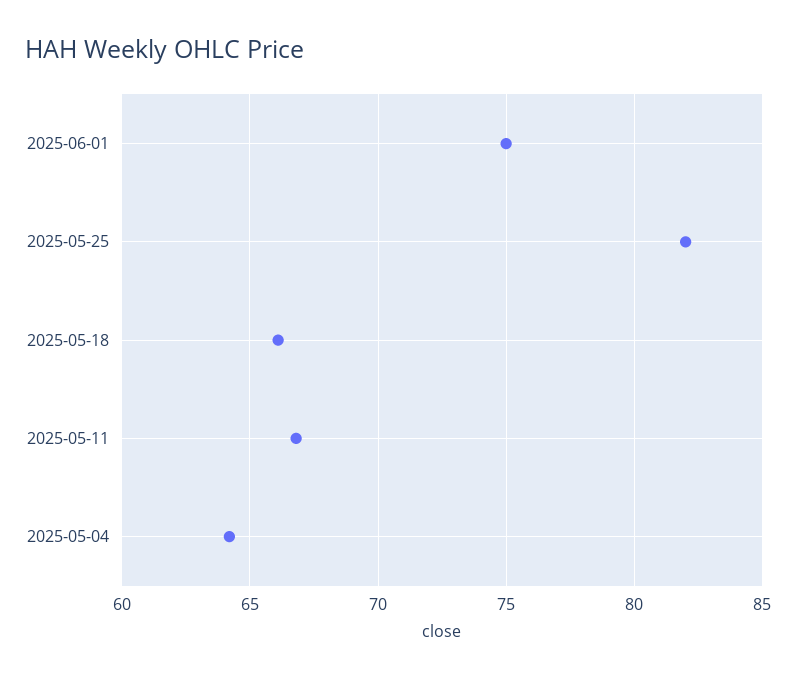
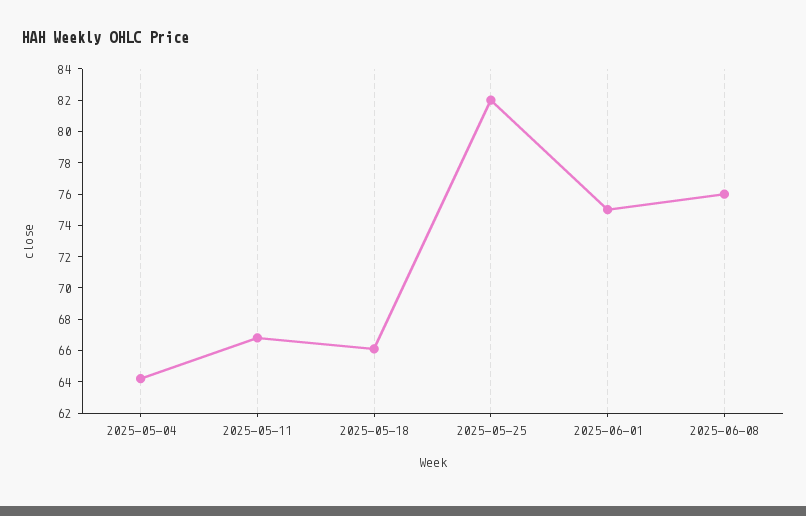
2025-06-08: none -> 76

